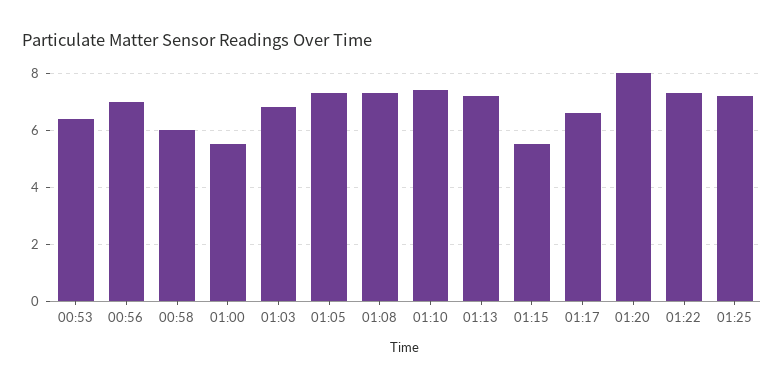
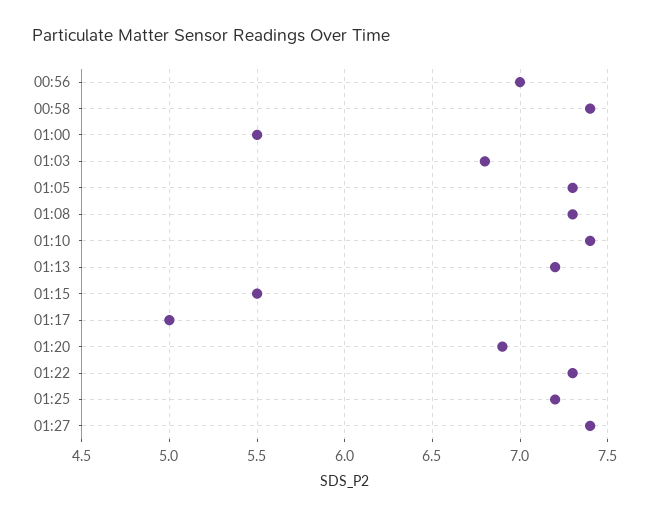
00:53: 6.5 -> none
00:58: 6 -> 7.4
01:17: 6.5 -> 5
01:20: 8 -> 6.9
01:27: none -> 7.4

